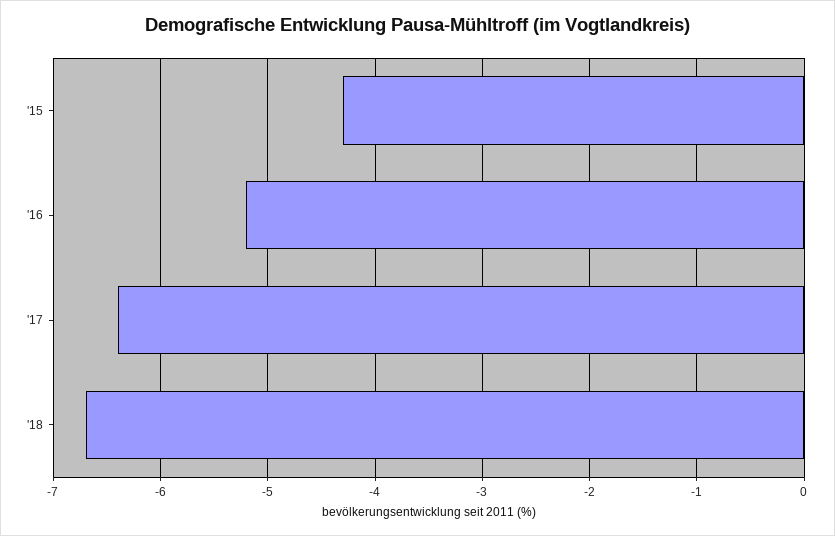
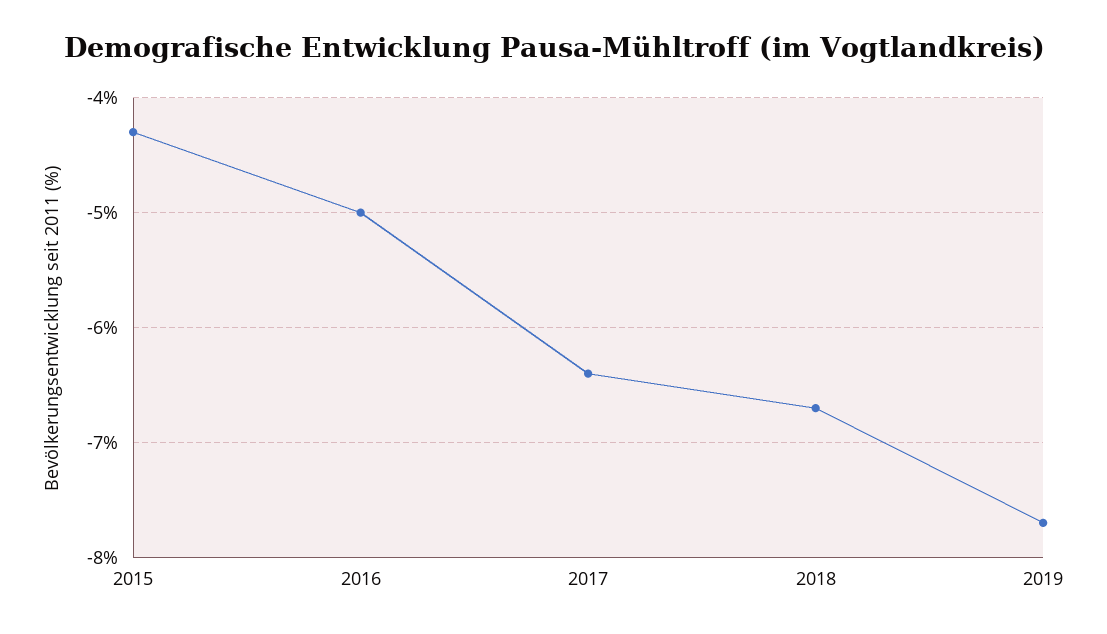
'16: -5.2 -> -5
2019: none -> -7.7

